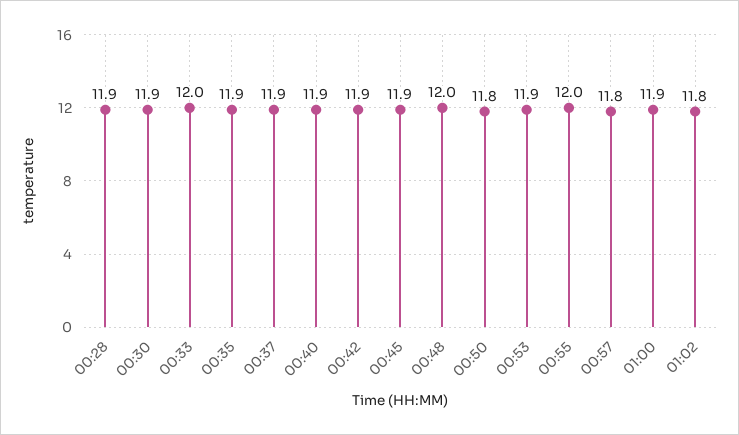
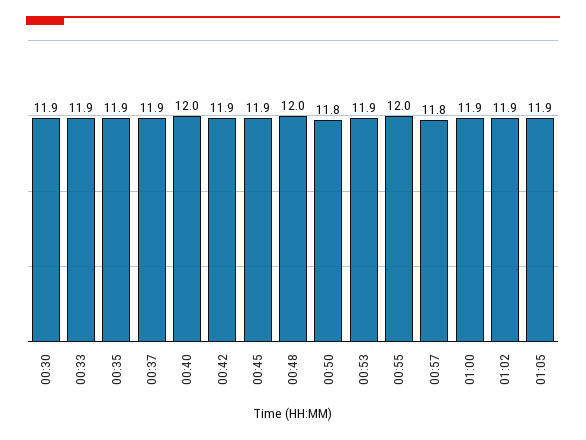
00:28: 11.9 -> none
00:33: 12 -> 11.9
00:40: 11.9 -> 12
01:02: 11.8 -> 11.9
01:05: none -> 11.9

